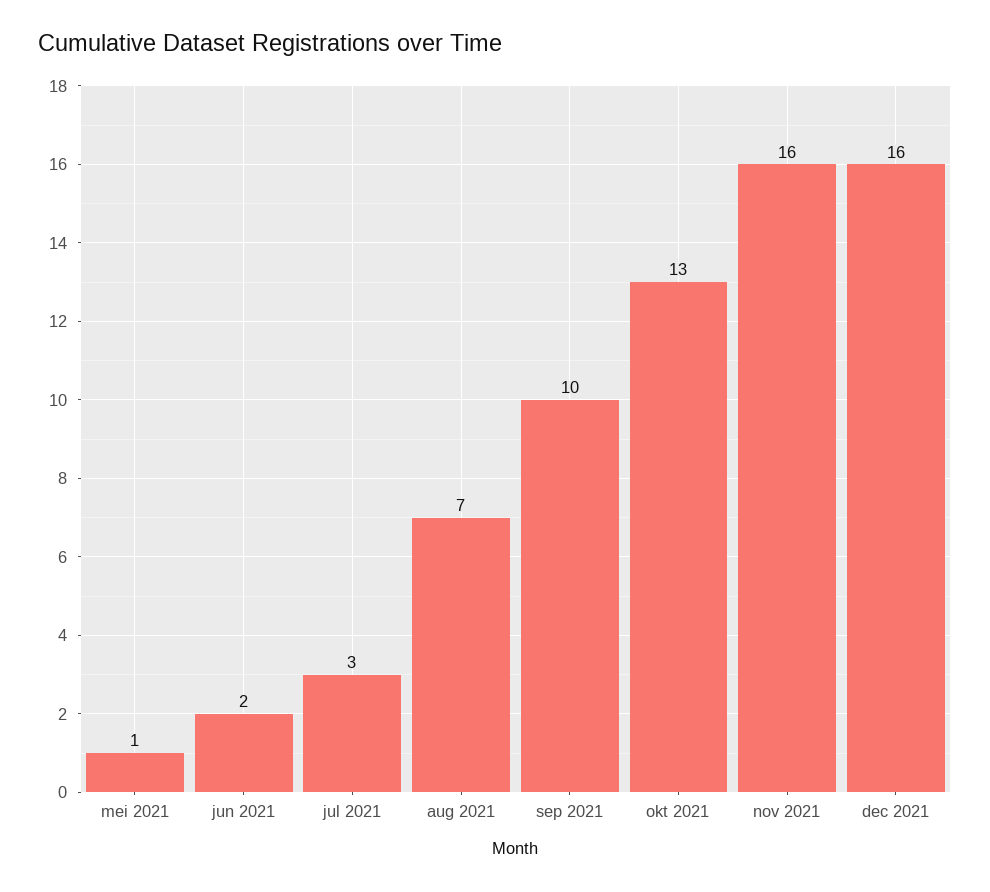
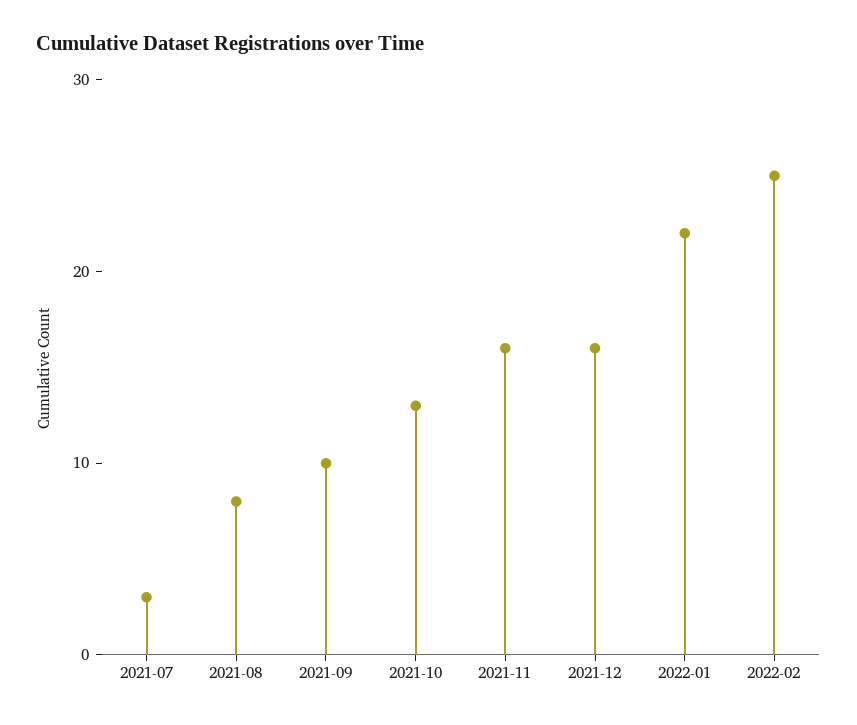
mei 2021: 1 -> none
jun 2021: 2 -> none
aug 2021: 7 -> 8
2022-01: none -> 22
2022-02: none -> 25

